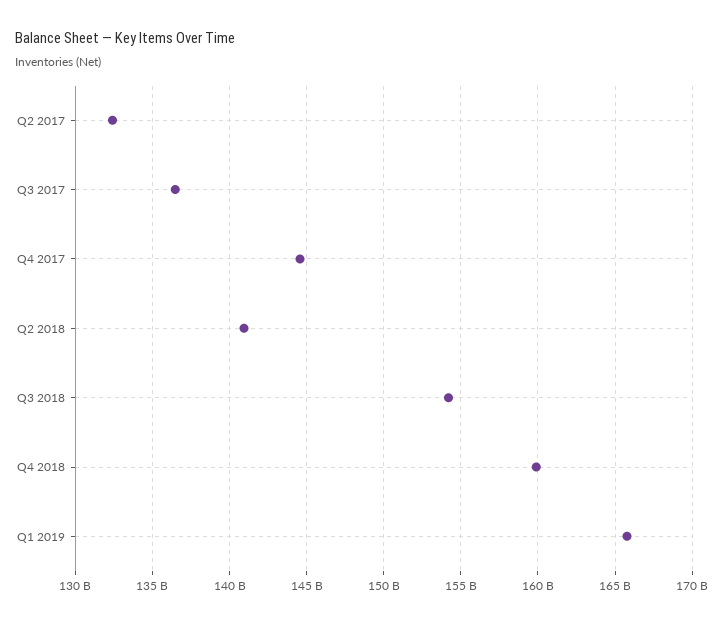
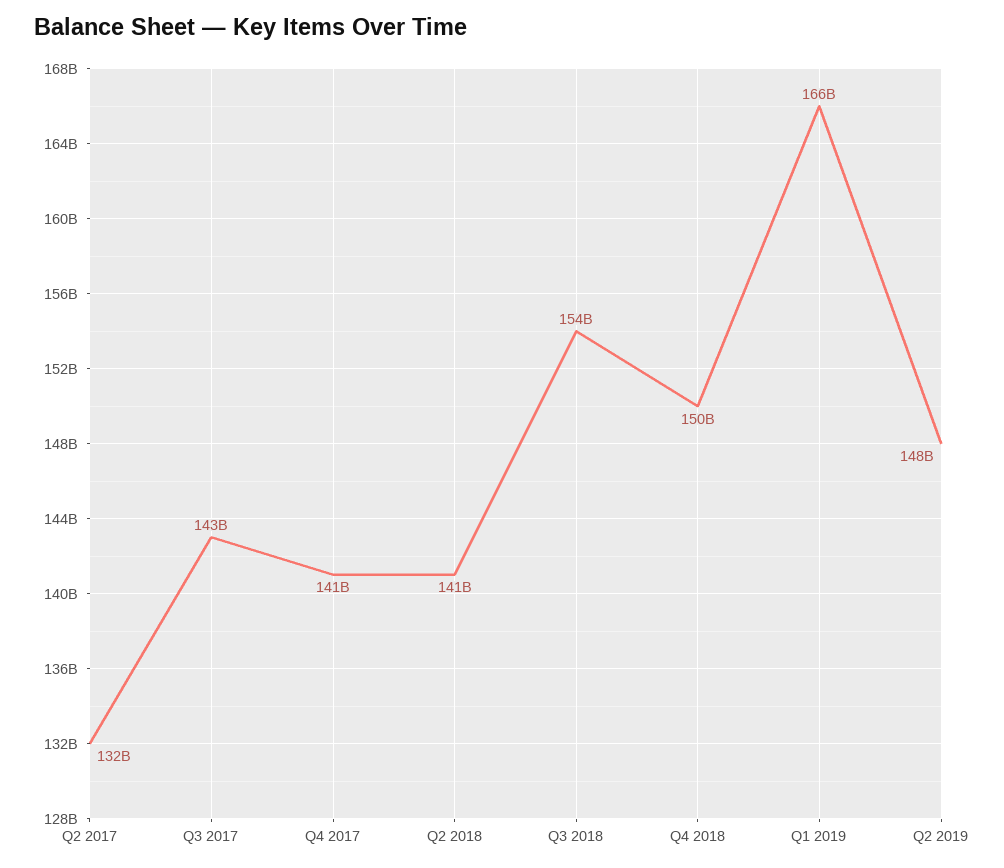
Q3 2017: 136500000000 -> 143000000000
Q4 2017: 144500000000 -> 141000000000
Q4 2018: 160000000000 -> 150000000000
Q2 2019: none -> 148000000000

